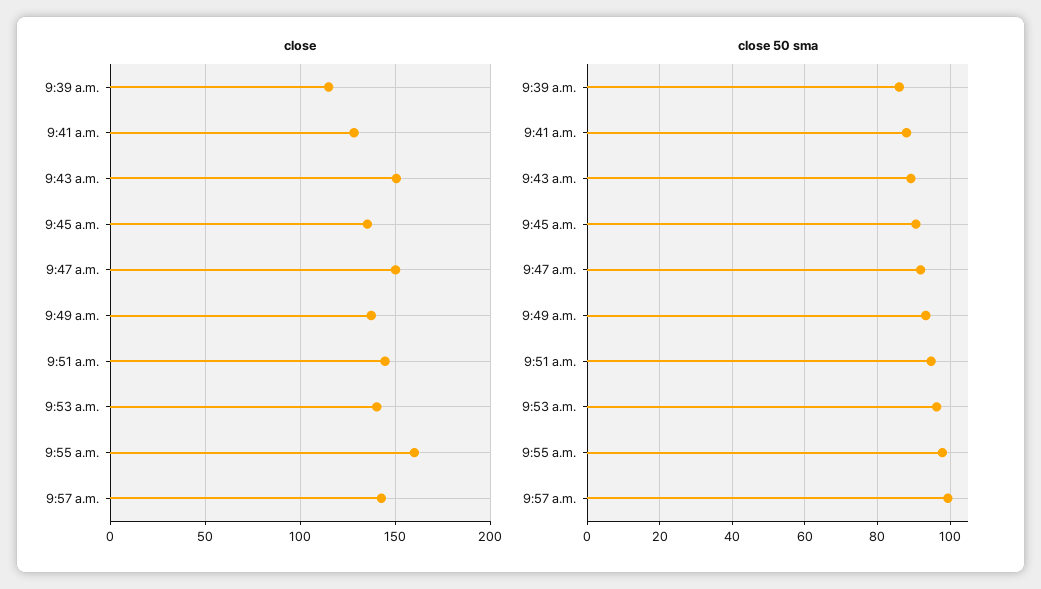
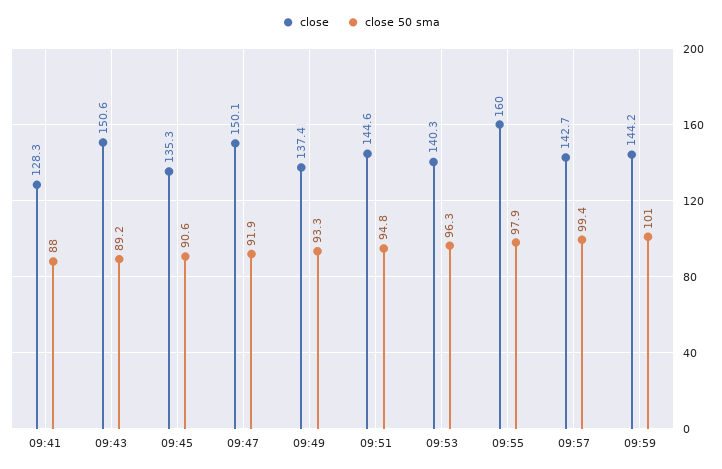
close, 9:39 a.m.: 115 -> none
close 50 sma, 9:39 a.m.: 86 -> none
close, 09:59: none -> 144.2
close 50 sma, 09:59: none -> 101

